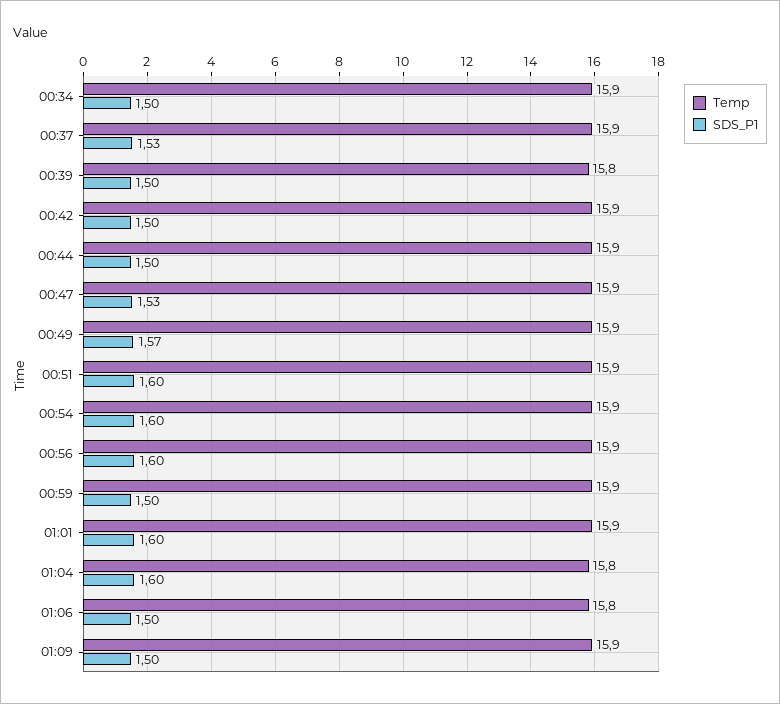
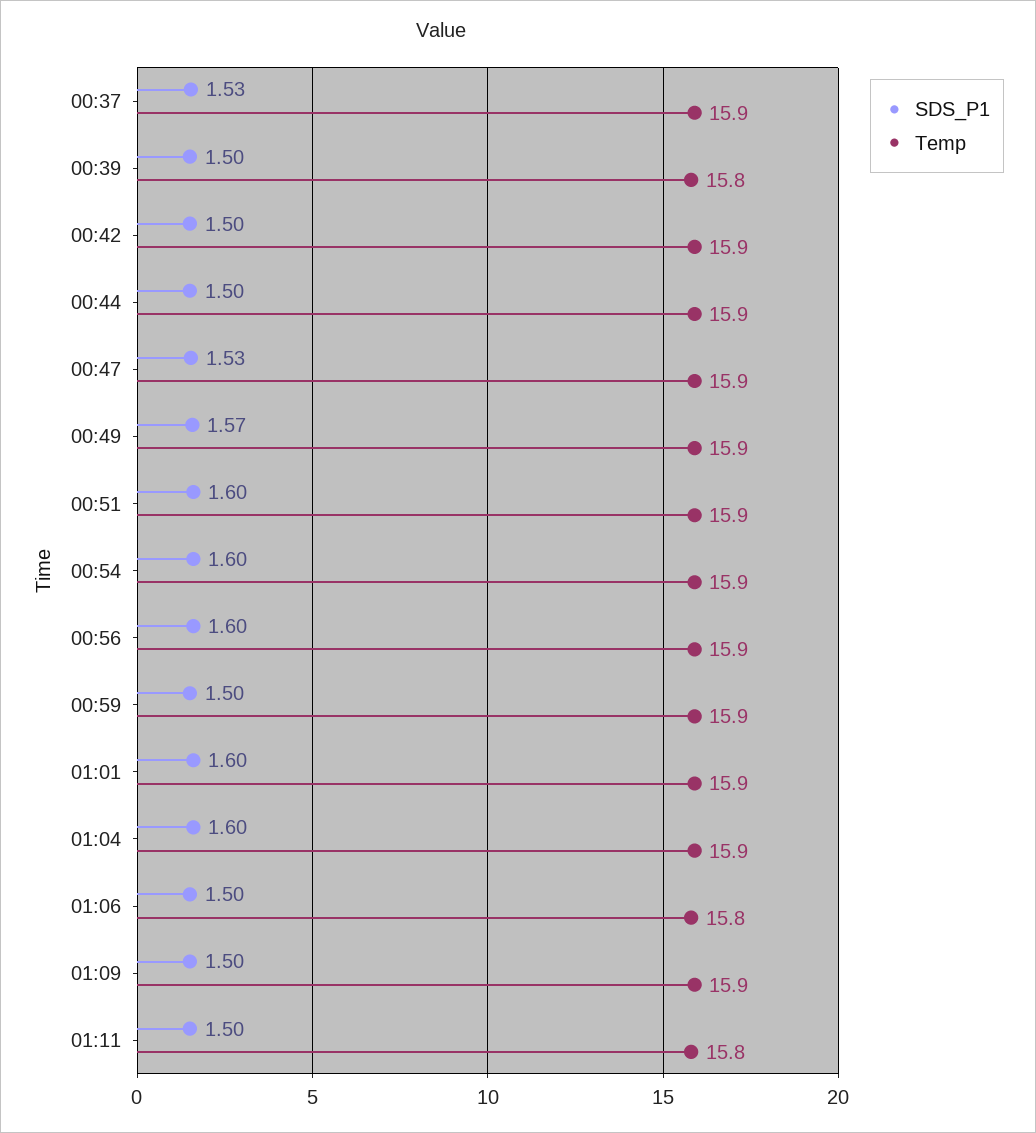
Temp, 00:34: 15.9 -> none
SDS_P1, 00:34: 1.5 -> none
Temp, 01:04: 15.8 -> 15.9
SDS_P1, 01:11: none -> 1.5
Temp, 01:11: none -> 15.8

